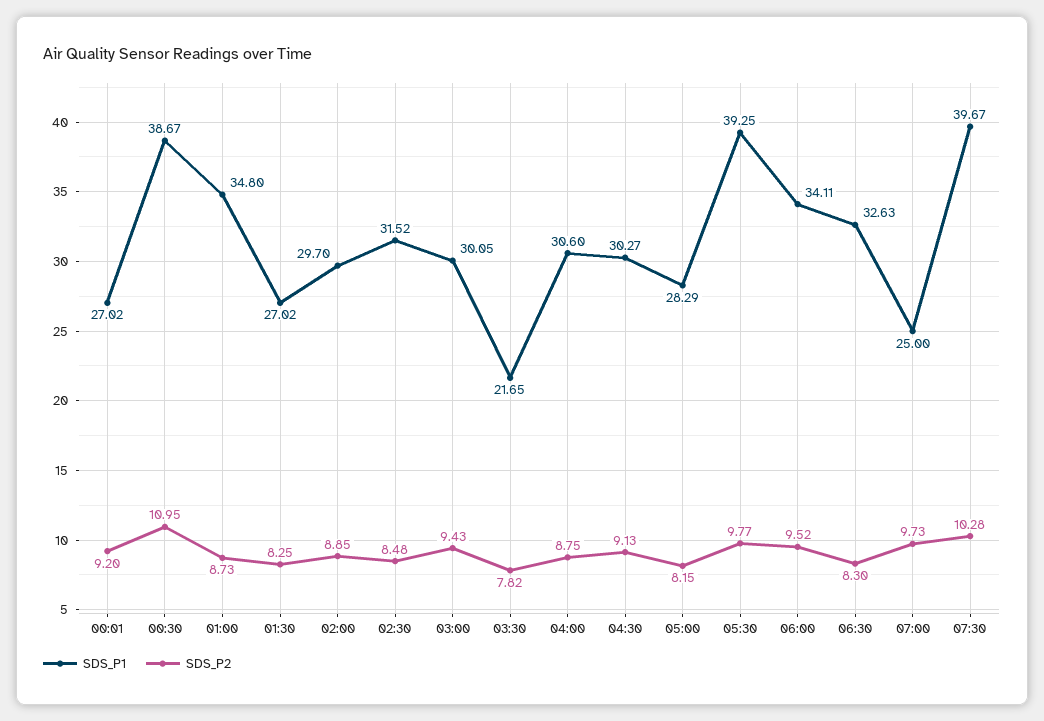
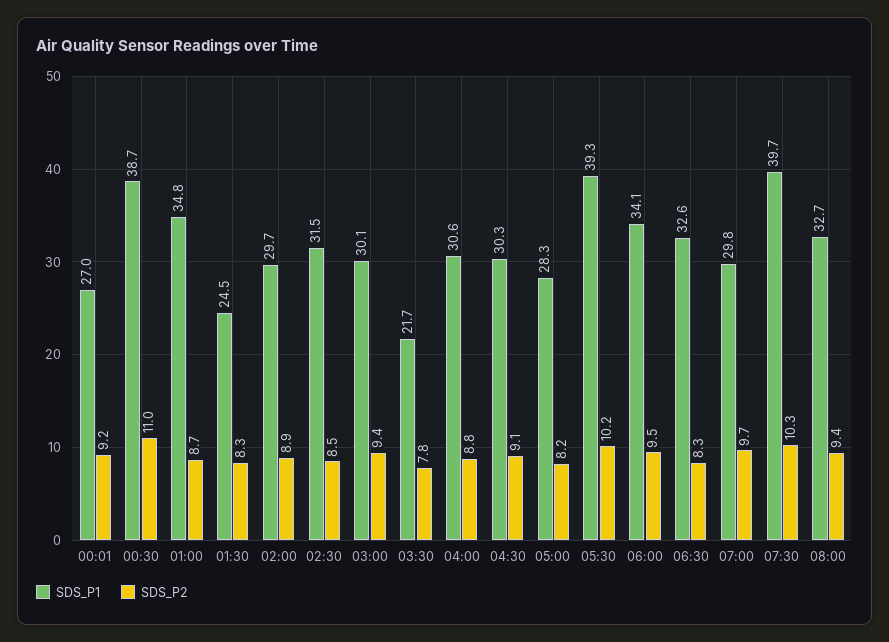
SDS_P1, 01:30: 27.02 -> 24.5
SDS_P2, 05:30: 9.77 -> 10.2
SDS_P1, 07:00: 25 -> 29.8
SDS_P1, 08:00: none -> 32.7
SDS_P2, 08:00: none -> 9.4

